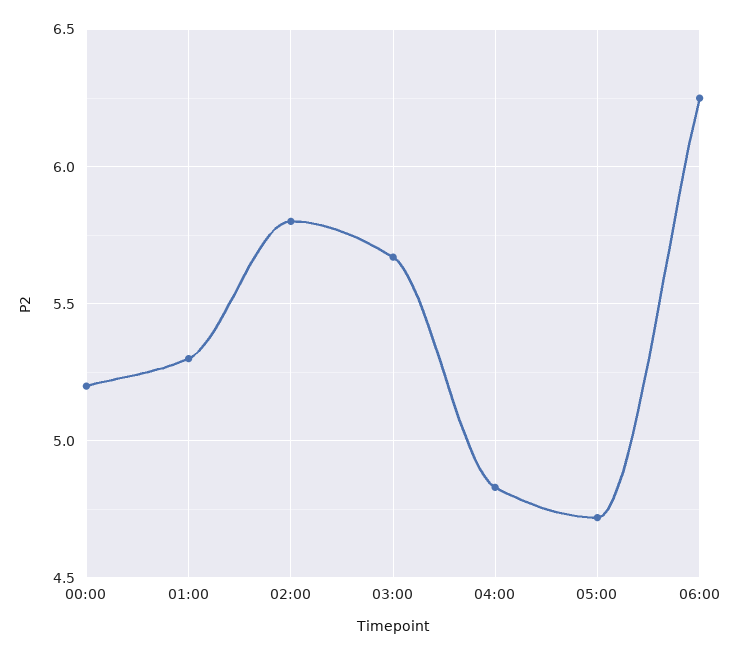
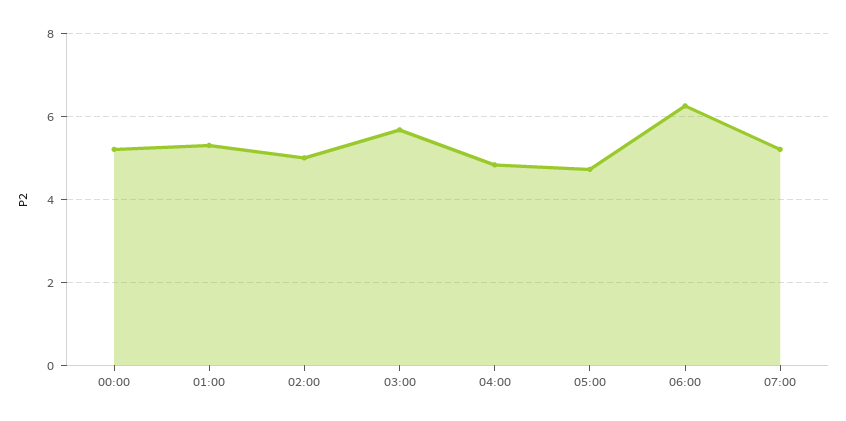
02:00: 5.8 -> 5
07:00: none -> 5.2

